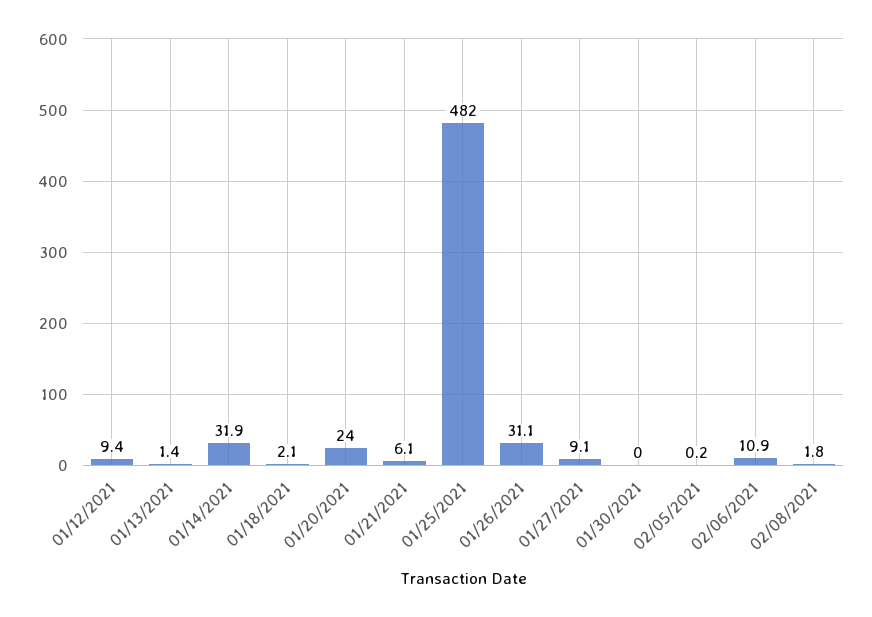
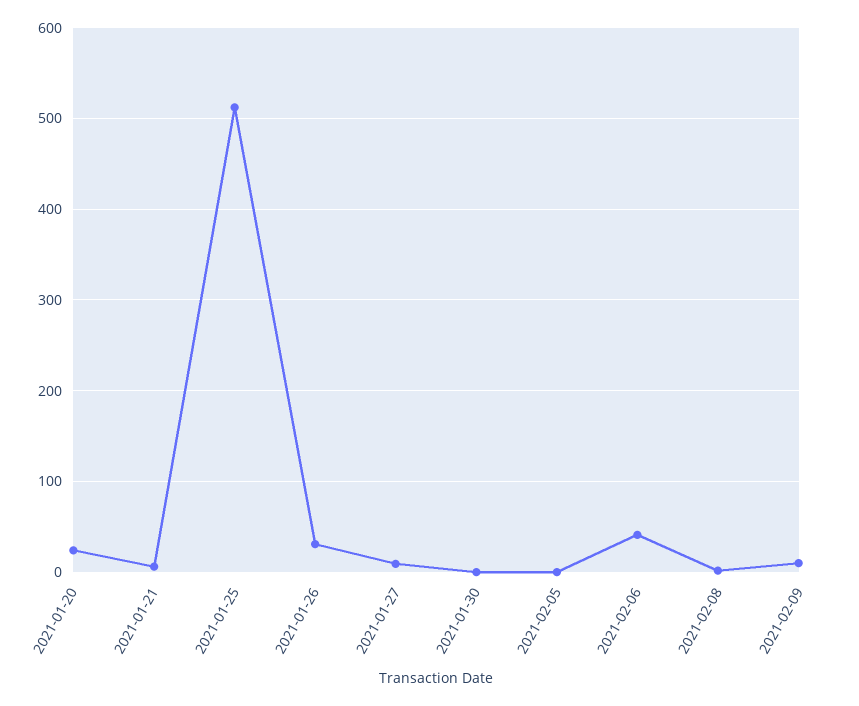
01/12/2021: 9.4 -> none
01/13/2021: 1.4 -> none
01/14/2021: 31.9 -> none
01/18/2021: 2.1 -> none
01/25/2021: 482 -> 510
02/06/2021: 10.9 -> 40
2021-02-09: none -> 10

